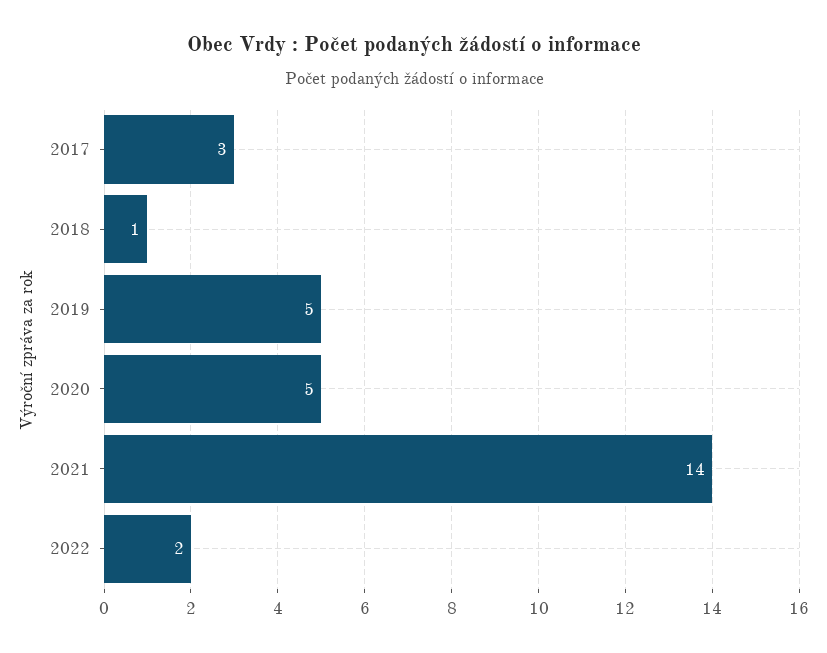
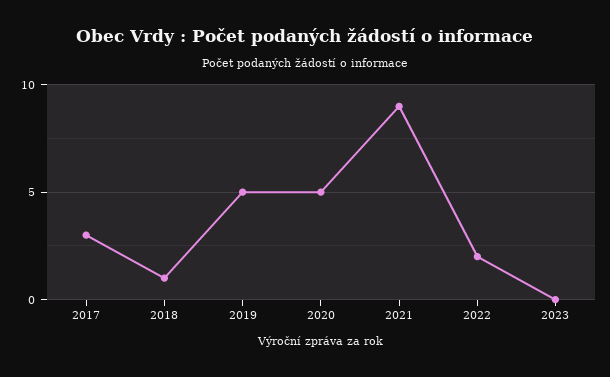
2021: 14 -> 9
2023: none -> 0

